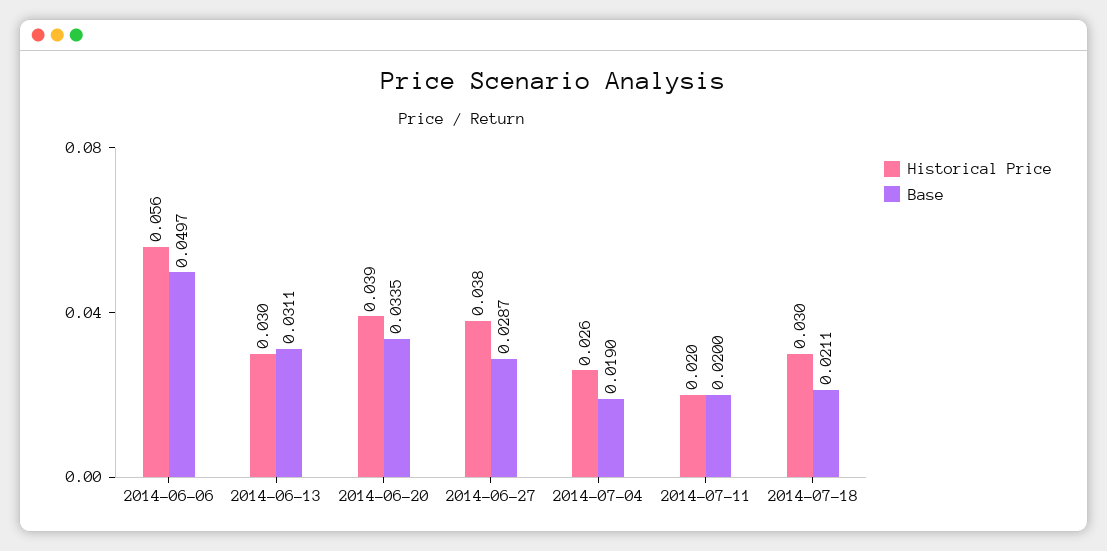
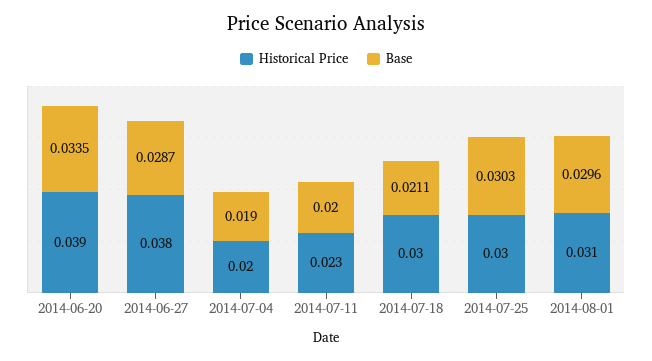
Historical Price, 2014-06-06: 0.056 -> none
Base, 2014-06-06: 0.0497 -> none
Historical Price, 2014-06-13: 0.03 -> none
Base, 2014-06-13: 0.0311 -> none
Historical Price, 2014-07-04: 0.026 -> 0.02
Historical Price, 2014-07-11: 0.02 -> 0.023
Historical Price, 2014-07-25: none -> 0.03
Base, 2014-07-25: none -> 0.0303
Historical Price, 2014-08-01: none -> 0.031
Base, 2014-08-01: none -> 0.0296

